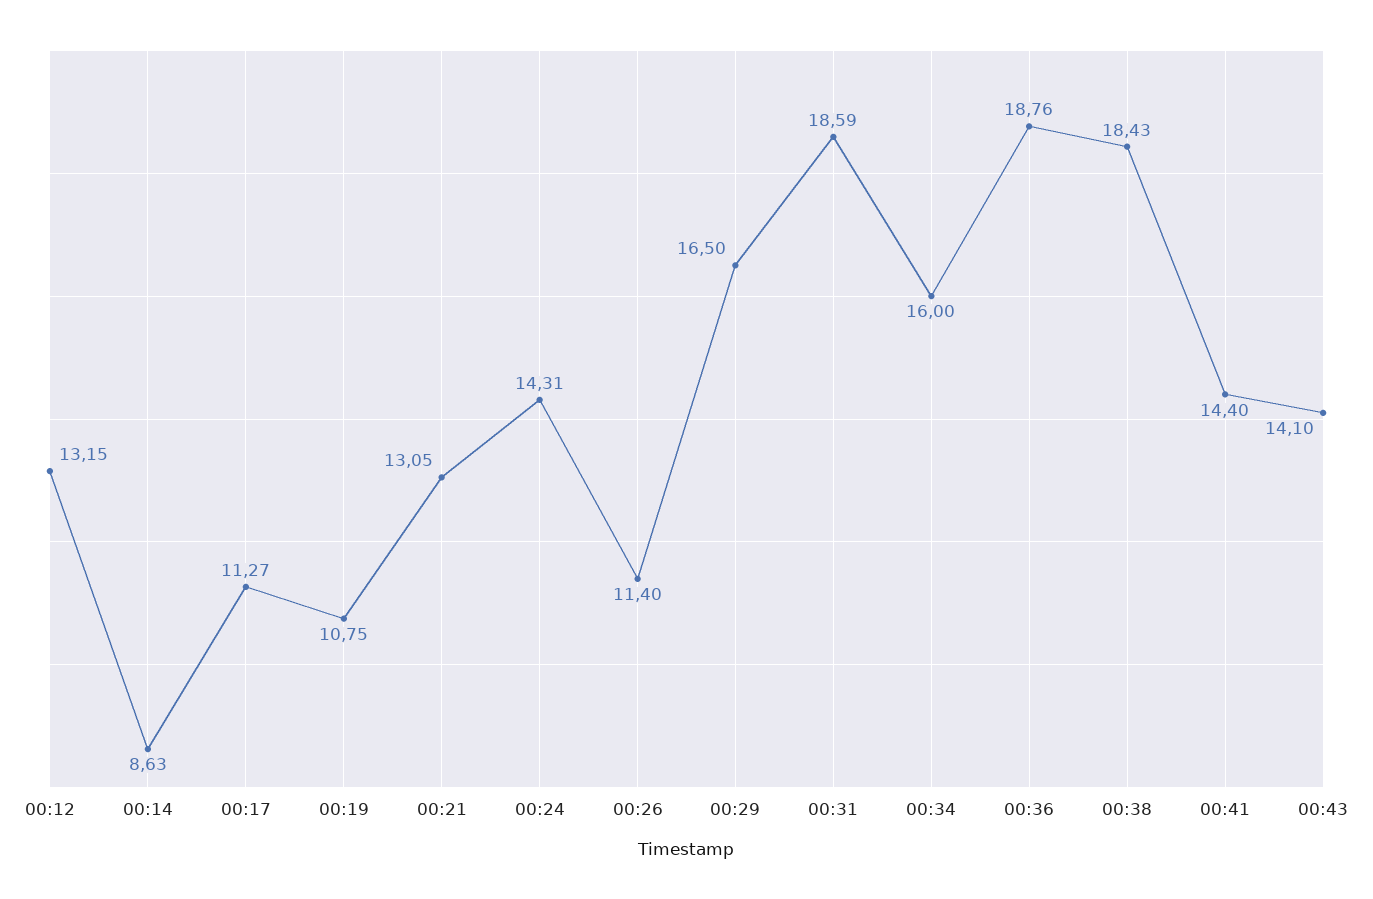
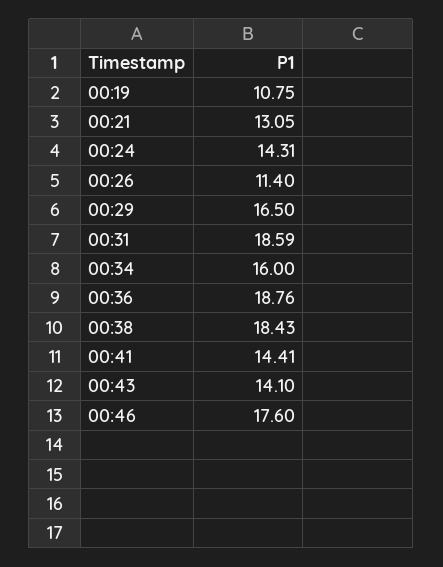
00:12: 13.15 -> none
00:14: 8.63 -> none
00:17: 11.27 -> none
00:41: 14.4 -> 14.41
00:46: none -> 17.6

